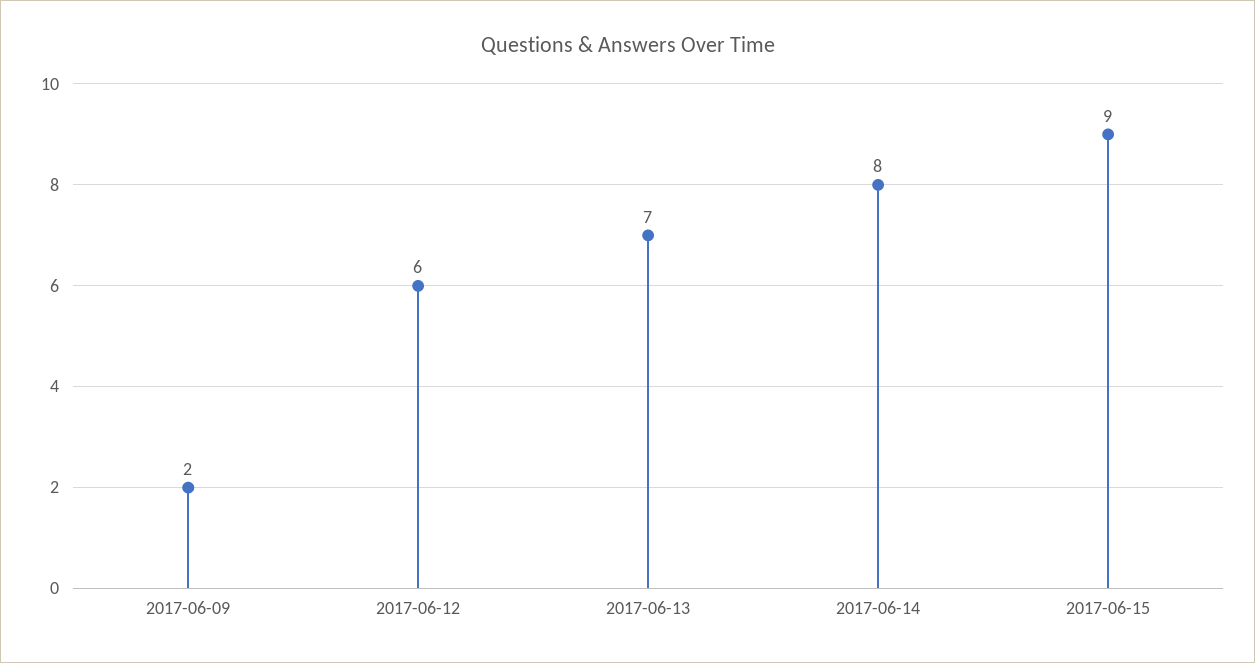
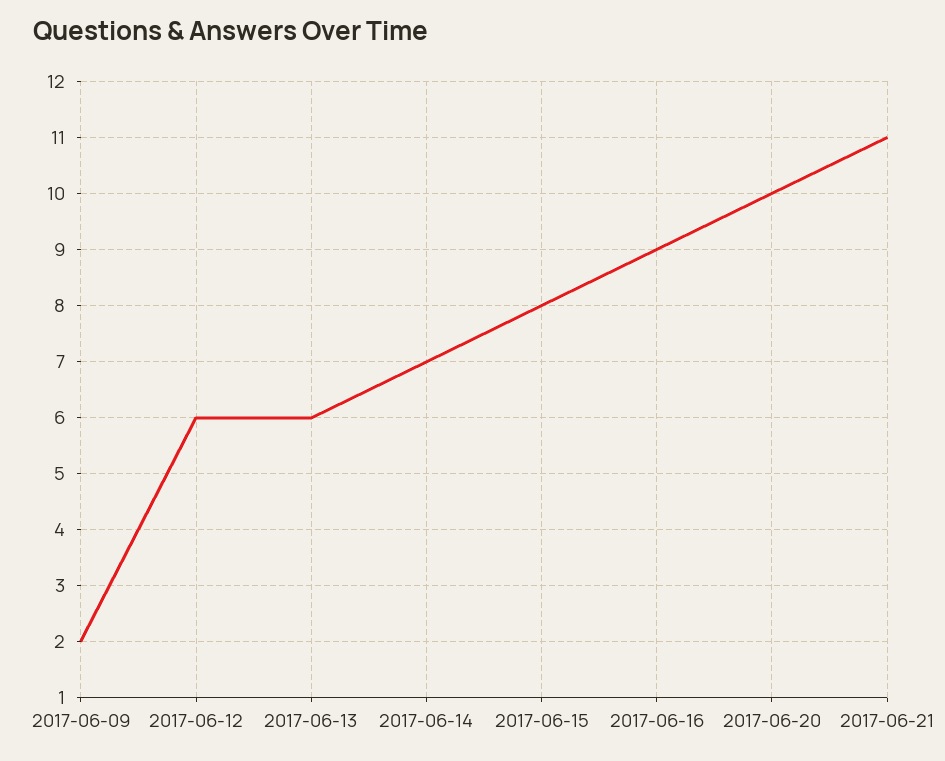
2017-06-13: 7 -> 6
2017-06-14: 8 -> 7
2017-06-15: 9 -> 8
2017-06-16: none -> 9
2017-06-20: none -> 10
2017-06-21: none -> 11

